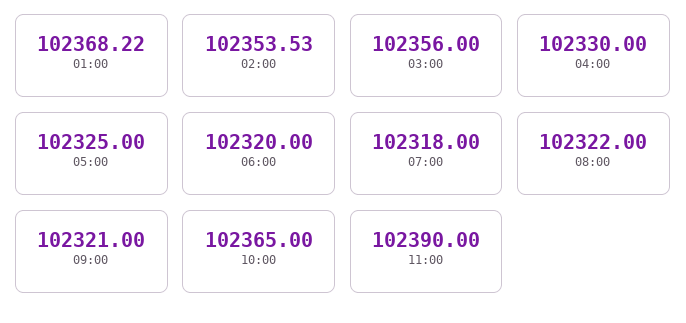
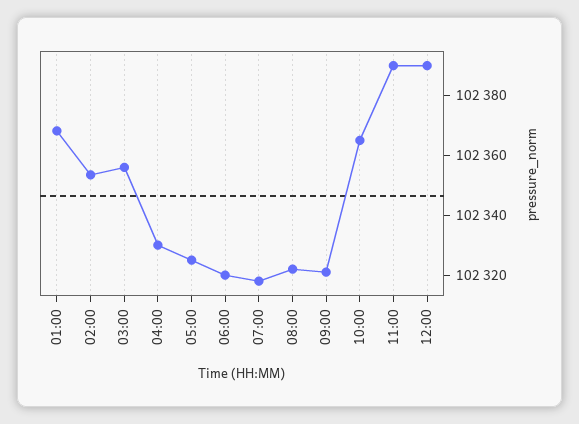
12:00: none -> 102390

